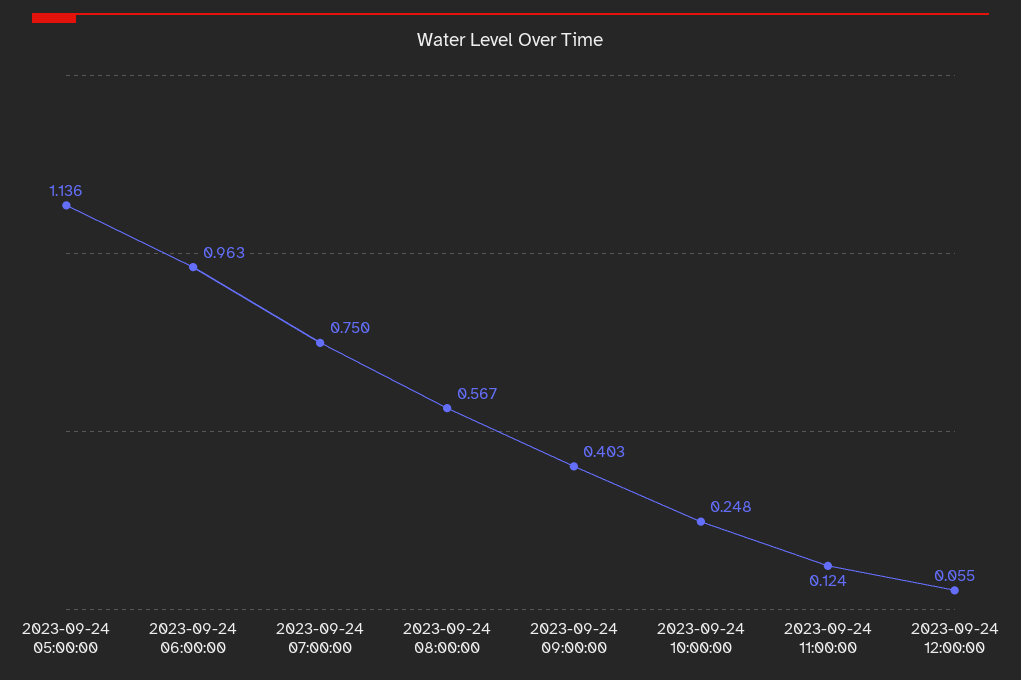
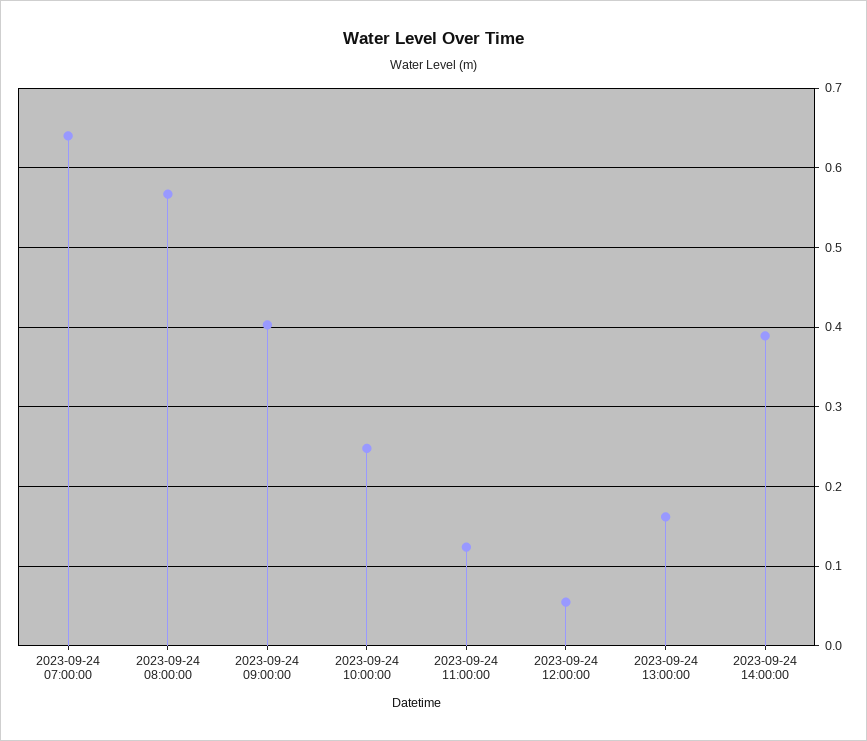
2023-09-24 05:00:00: 1.136 -> none
2023-09-24 06:00:00: 0.963 -> none
2023-09-24 07:00:00: 0.75 -> 0.64
2023-09-24 13:00:00: none -> 0.16
2023-09-24 14:00:00: none -> 0.39

